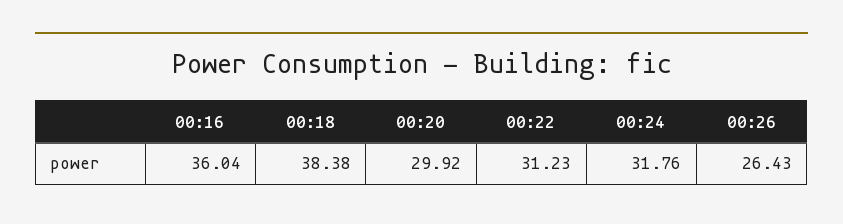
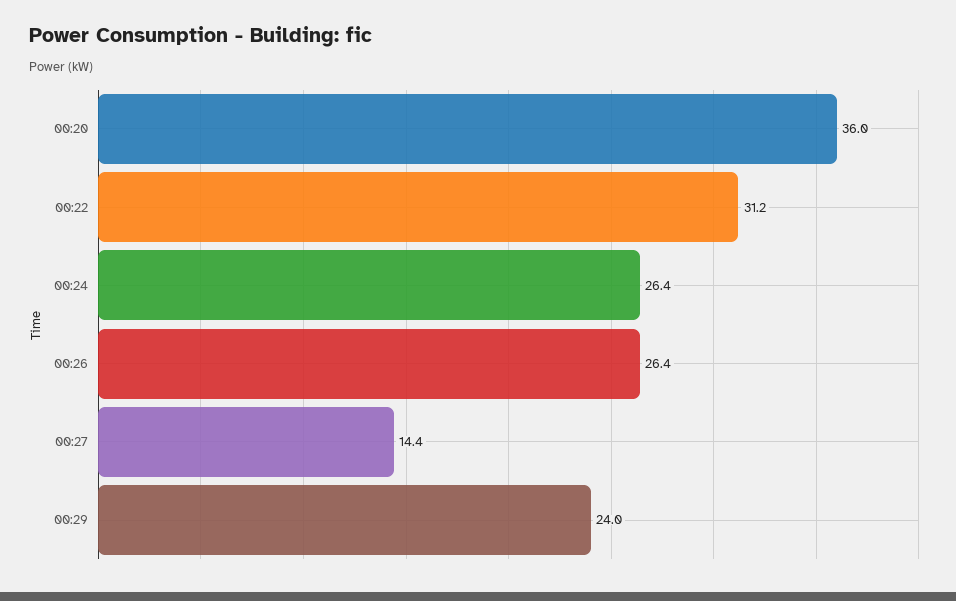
00:16: 36.04 -> none
00:18: 38.38 -> none
00:20: 29.92 -> 36
00:24: 31.76 -> 26.4
00:27: none -> 14.4
00:29: none -> 24

